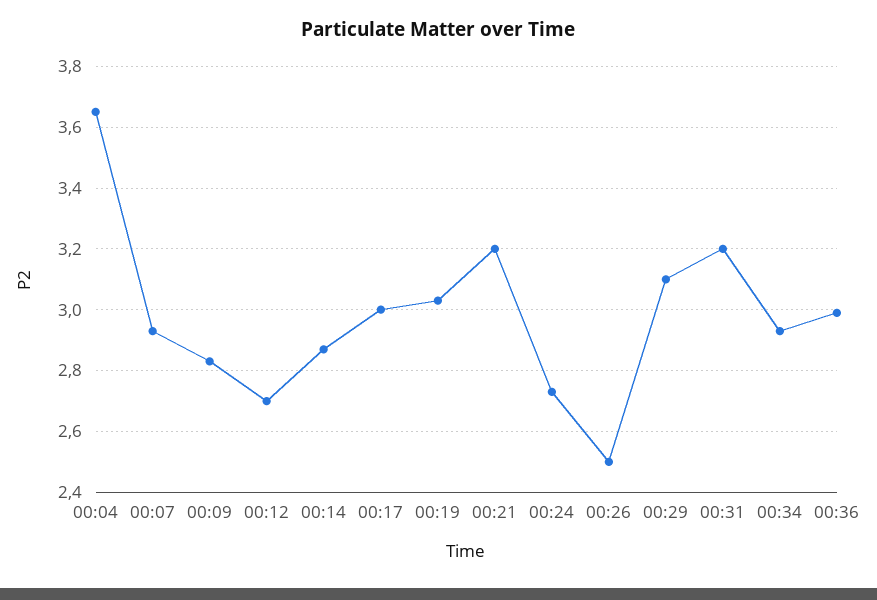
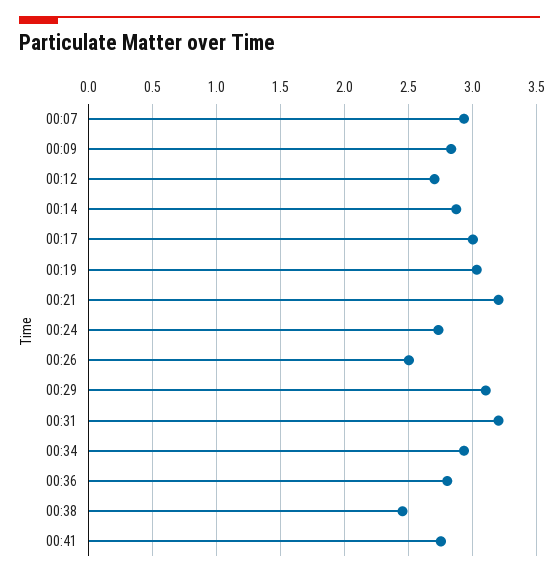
00:04: 3.65 -> none
00:36: 3 -> 2.8
00:38: none -> 2.45
00:41: none -> 2.75

